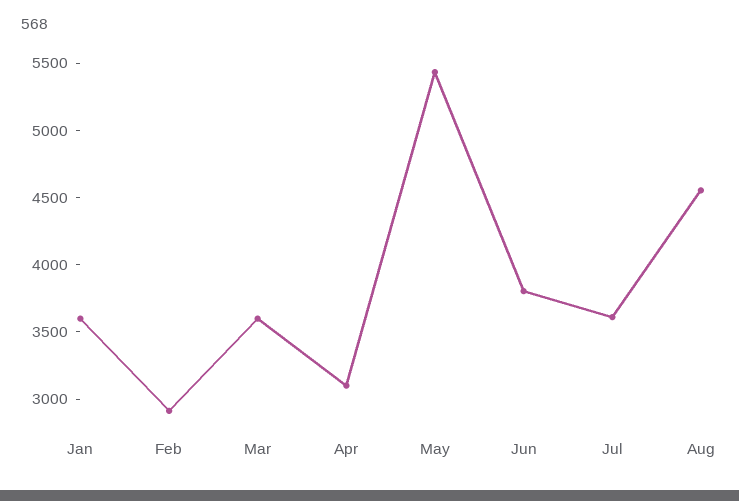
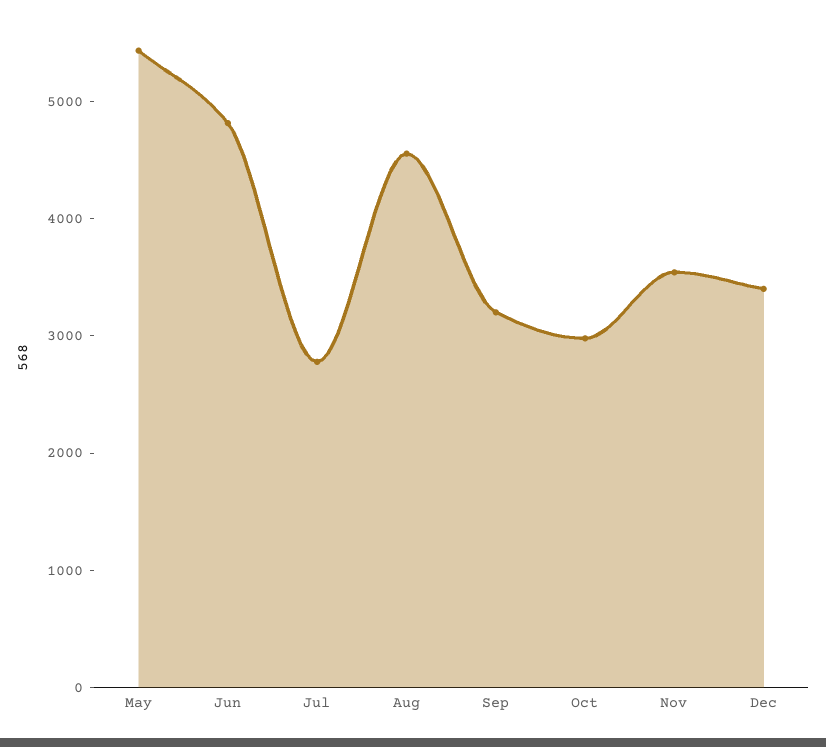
Jan: 3600 -> none
Feb: 2900 -> none
Mar: 3600 -> none
Apr: 3100 -> none
Jun: 3800 -> 4800
Jul: 3600 -> 2800
Sep: none -> 3200
Oct: none -> 3000
Nov: none -> 3600
Dec: none -> 3400

